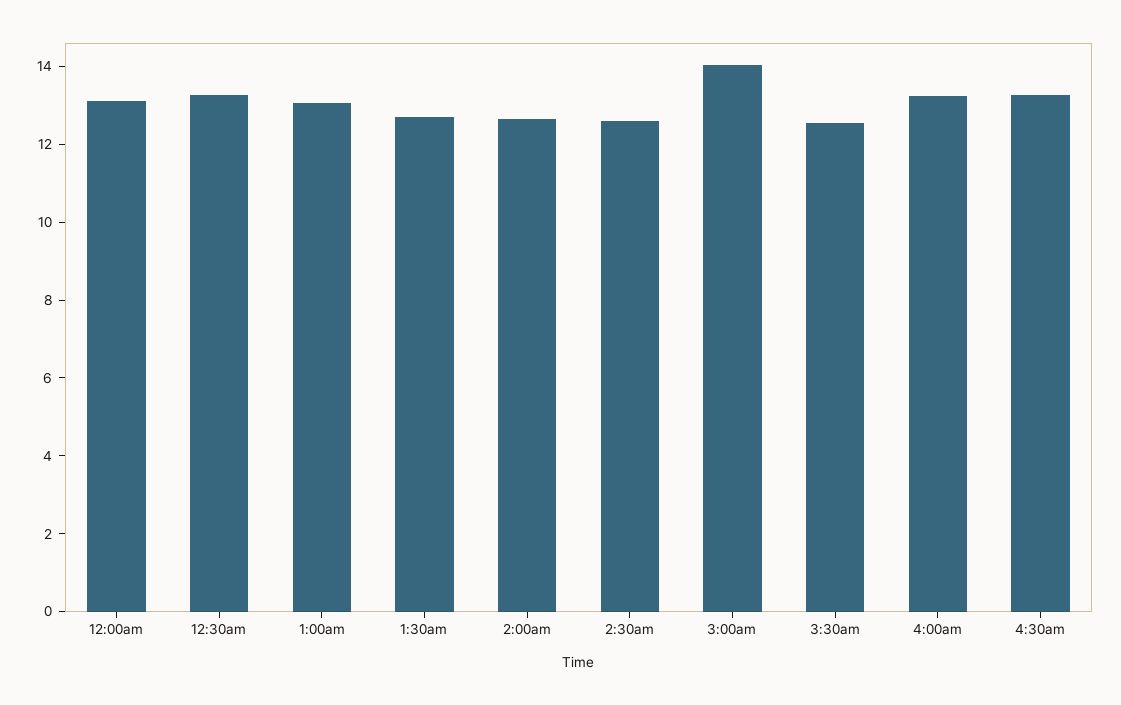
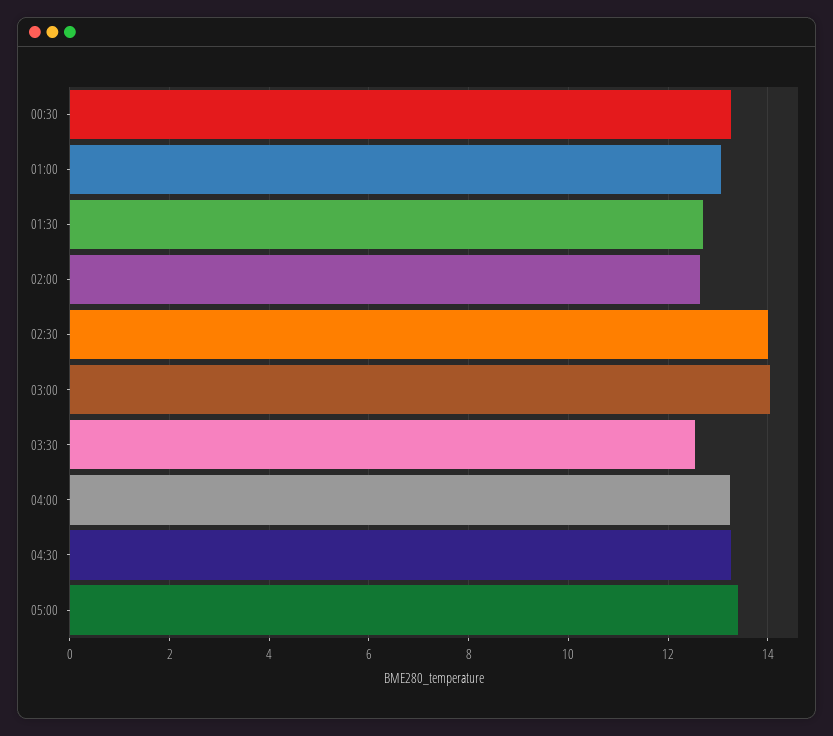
12:00am: 13 -> none
2:30am: 12.5 -> 14
05:00: none -> 13.4

